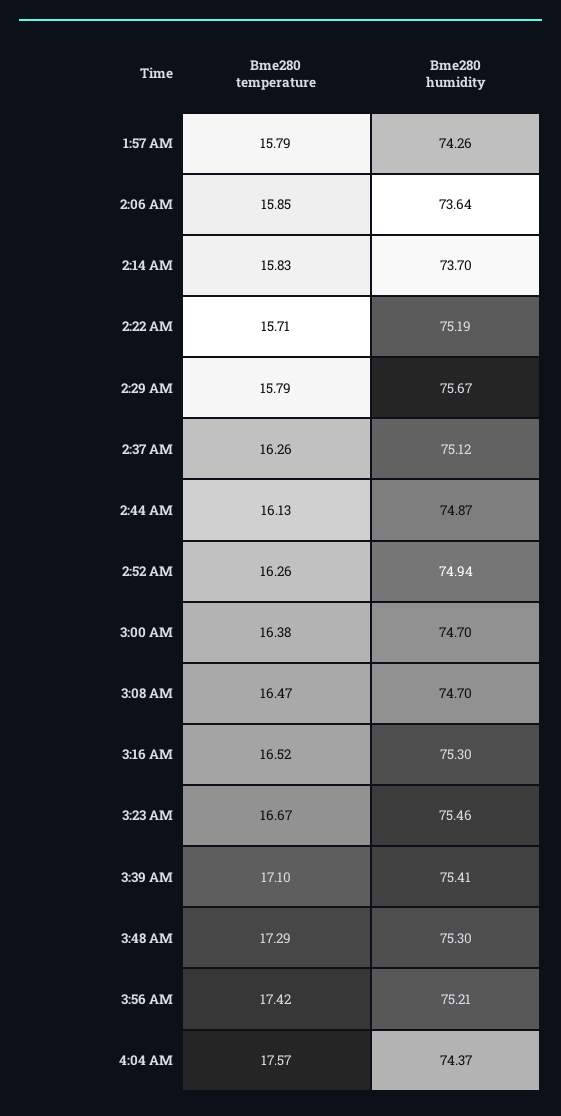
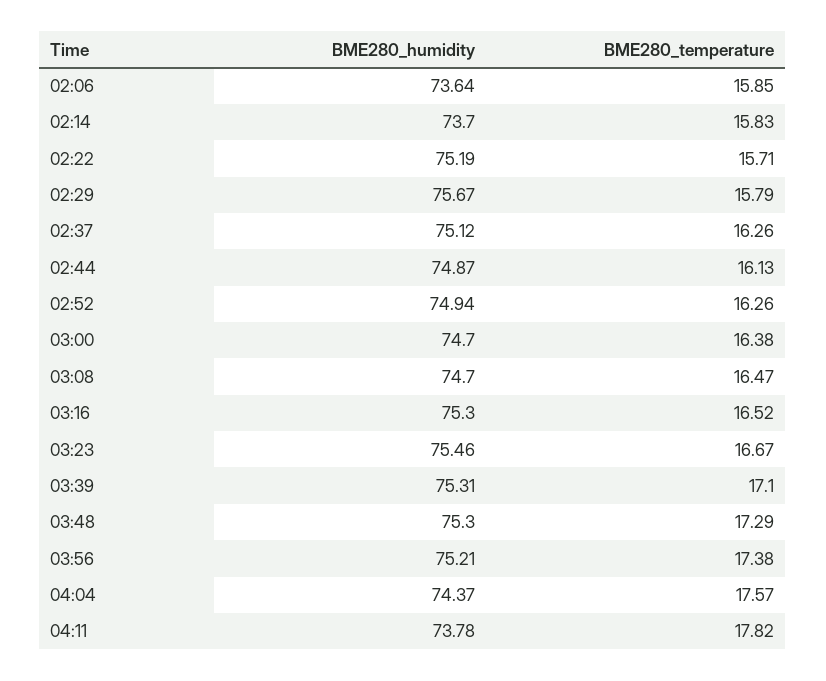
Bme280 temperature, 1:57 AM: 15.79 -> none
Bme280 humidity, 1:57 AM: 74.26 -> none
Bme280 humidity, 3:39 AM: 75.41 -> 75.31
Bme280 temperature, 3:56 AM: 17.42 -> 17.38
Bme280 humidity, 04:11: none -> 73.78
Bme280 temperature, 04:11: none -> 17.82

